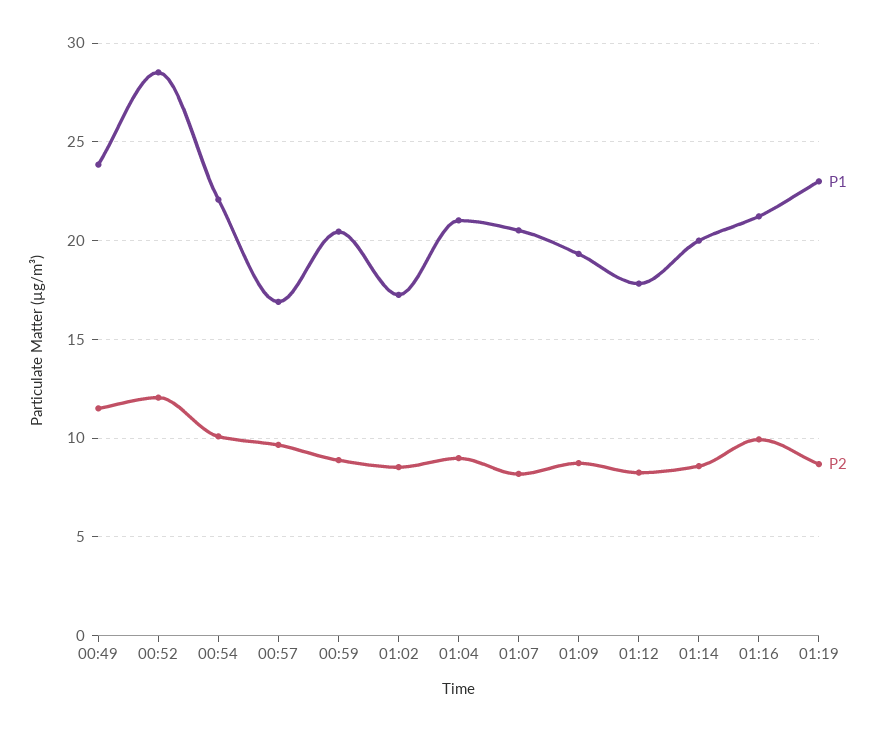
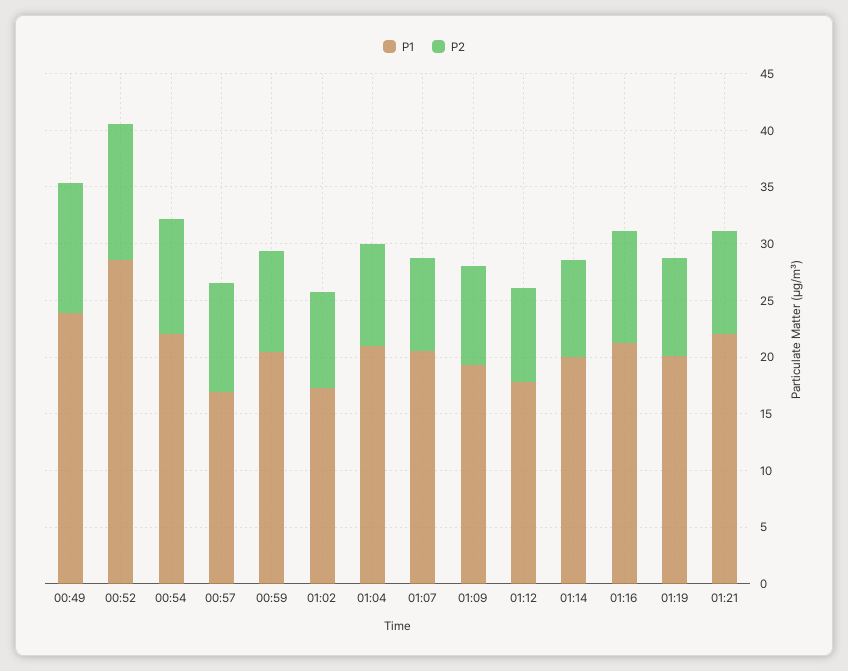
P1, 01:19: 23 -> 20
P1, 01:21: none -> 22
P2, 01:21: none -> 9

